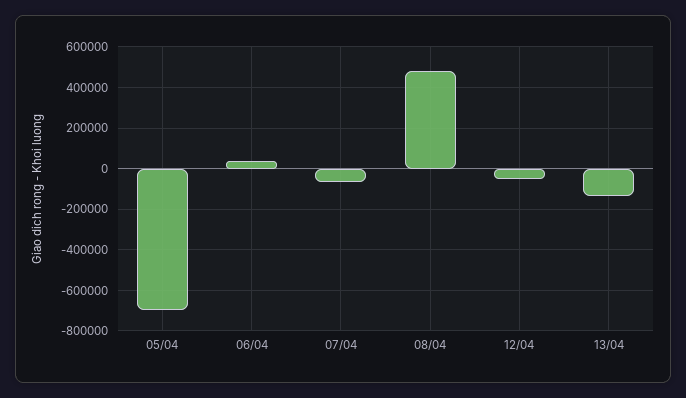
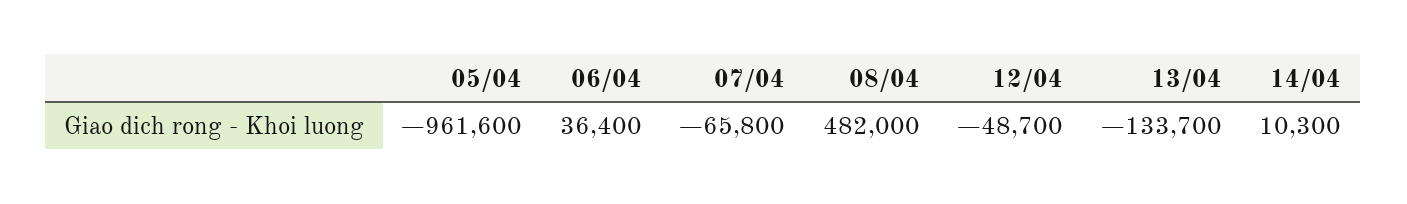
05/04: -700000 -> -961600
14/04: none -> 10300

